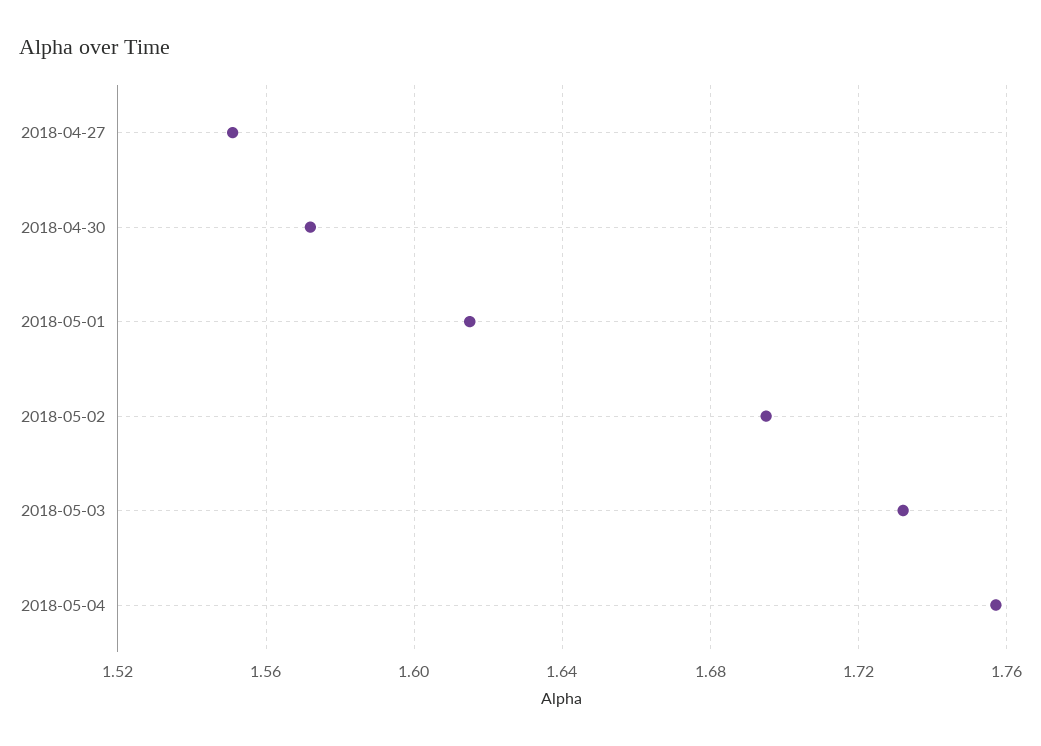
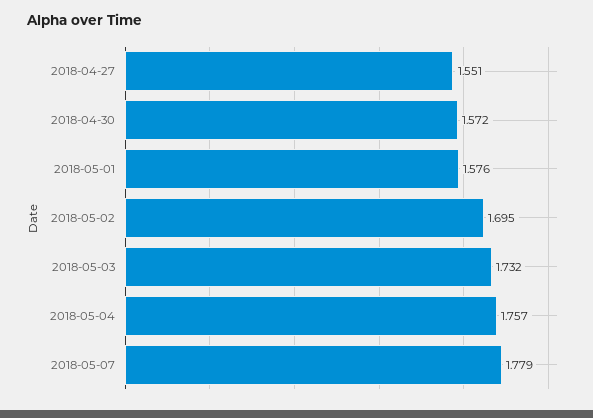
2018-05-01: 1.615 -> 1.576
2018-05-07: none -> 1.779

